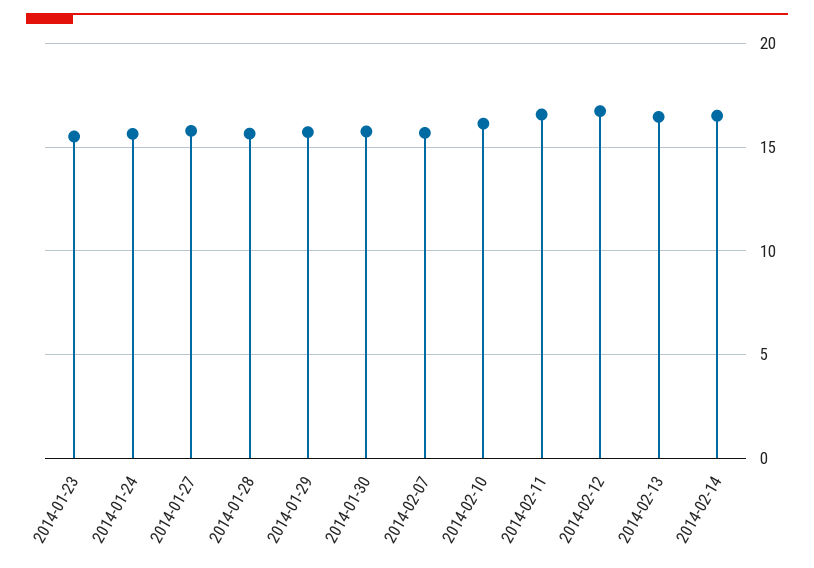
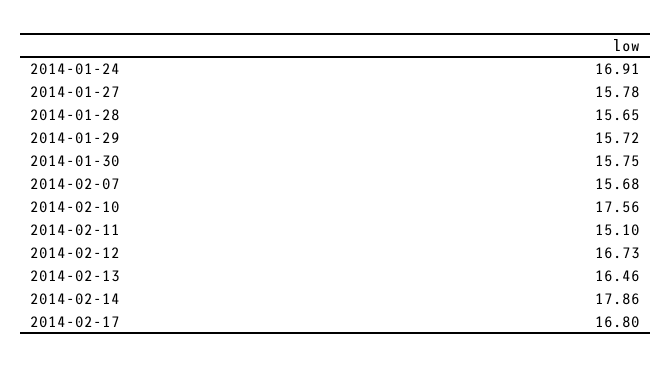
2014-01-23: 15.5 -> none
2014-01-24: 15.5 -> 16.91
2014-02-10: 16 -> 17.56
2014-02-11: 16.5 -> 15.1
2014-02-14: 16.5 -> 17.86
2014-02-17: none -> 16.8

